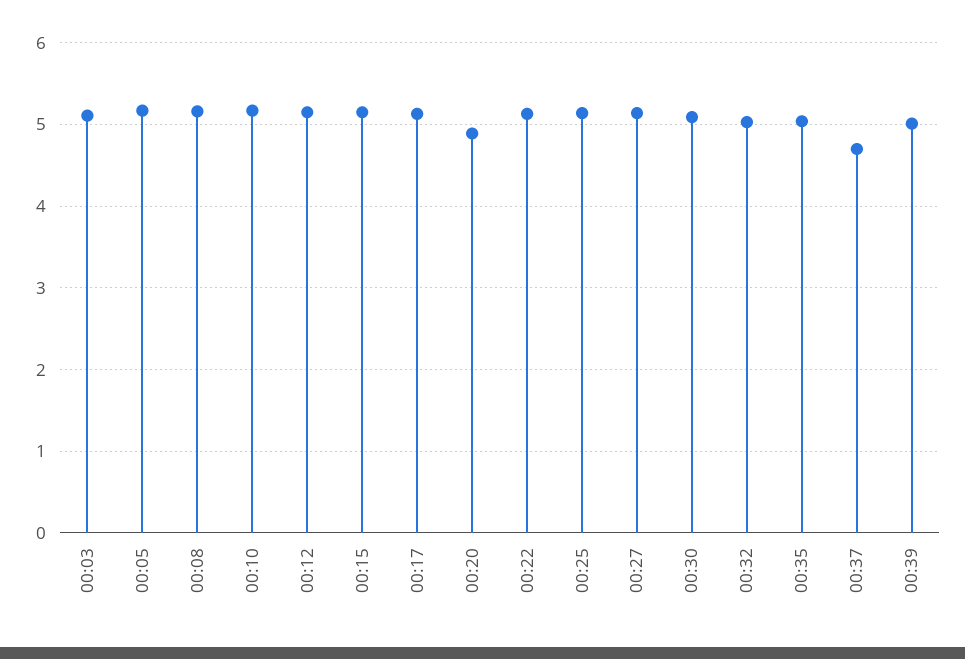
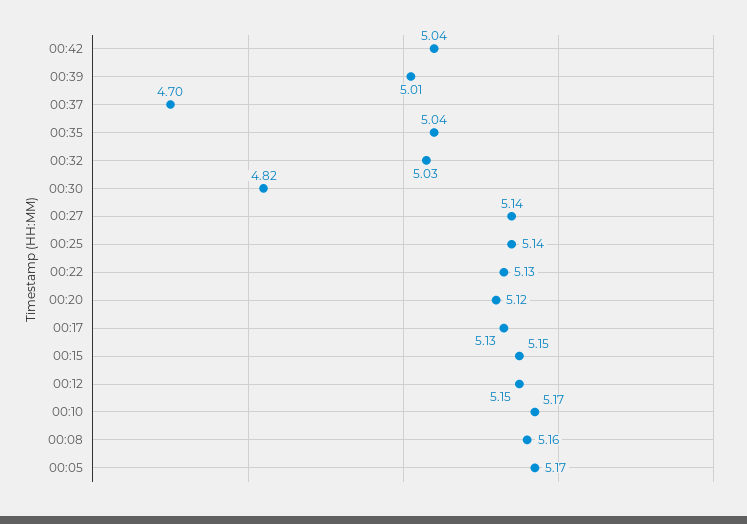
00:03: 5.1 -> none
00:20: 4.9 -> 5.12
00:30: 5.1 -> 4.82
00:42: none -> 5.04

